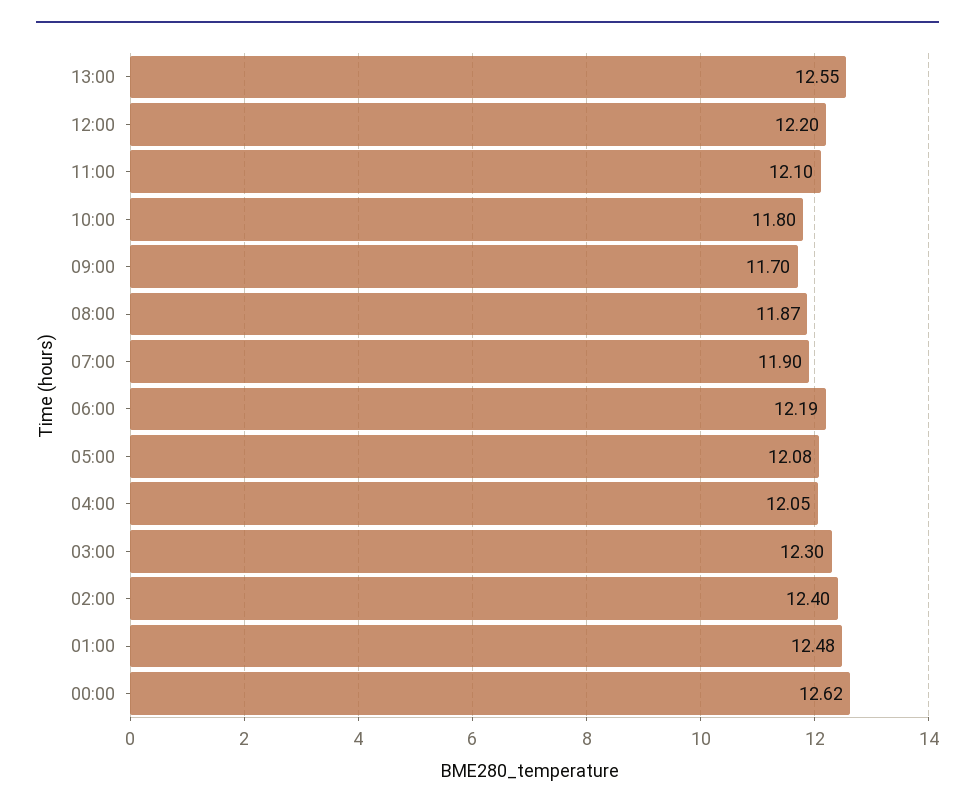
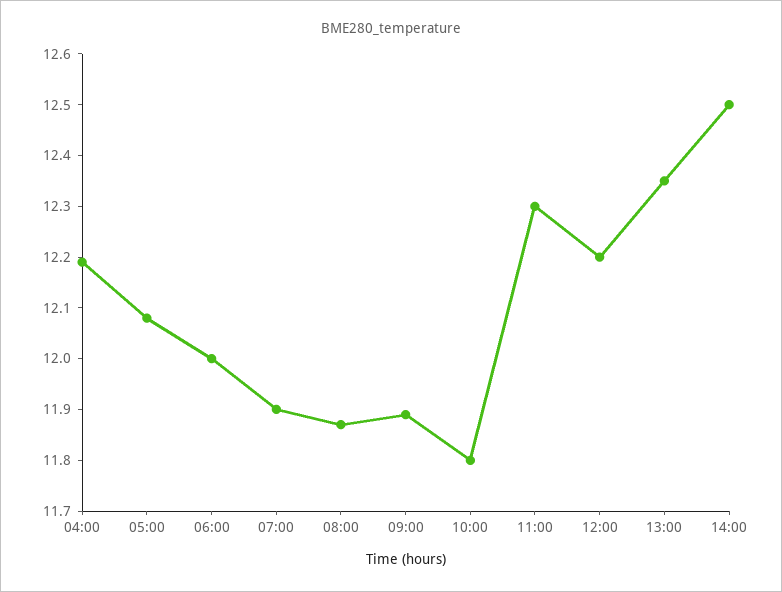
13:00: 12.55 -> 12.35
11:00: 12.1 -> 12.3
09:00: 11.7 -> 11.9
06:00: 12.19 -> 12
04:00: 12.05 -> 12.2
03:00: 12.3 -> none
02:00: 12.4 -> none
01:00: 12.48 -> none
00:00: 12.62 -> none
14:00: none -> 12.5

